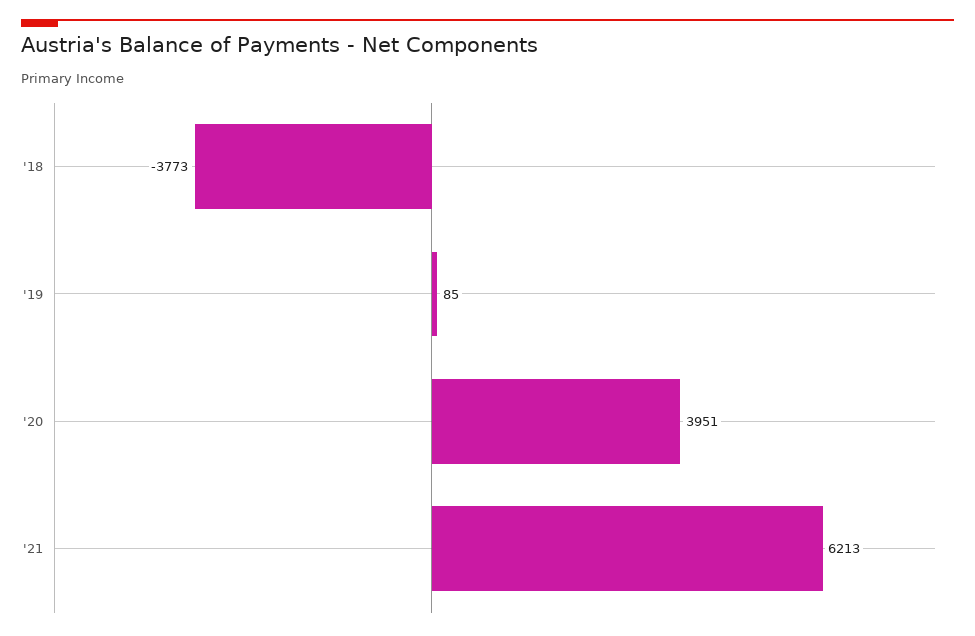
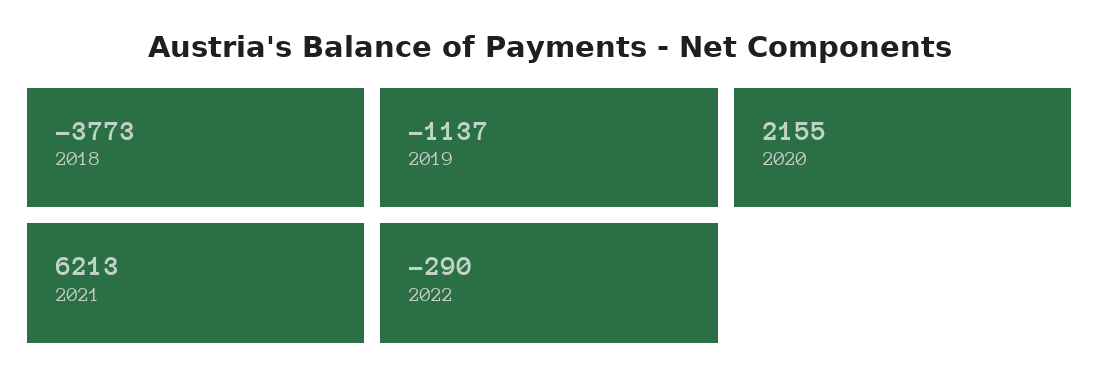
'19: 85 -> -1137
'20: 3951 -> 2155
2022: none -> -290

